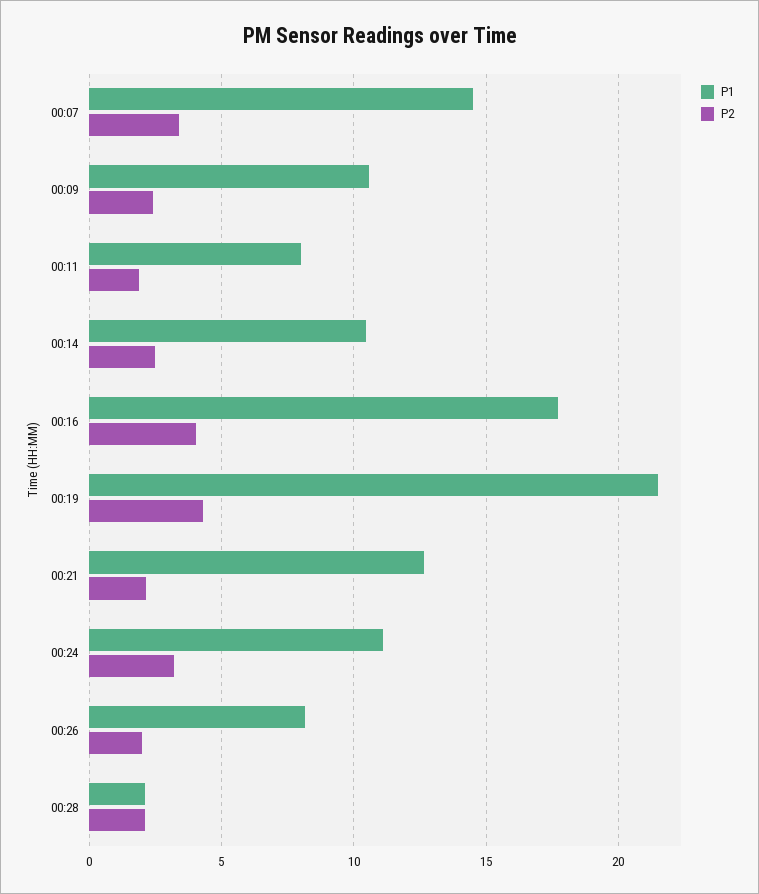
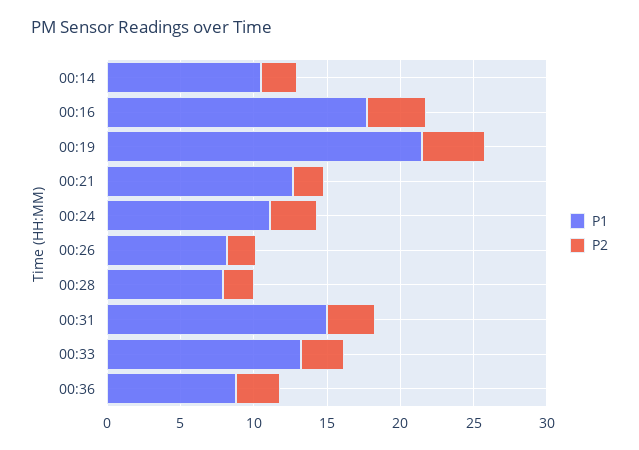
P1, 00:07: 14.5 -> none
P2, 00:07: 3.5 -> none
P1, 00:09: 10.5 -> none
P2, 00:09: 2.5 -> none
P1, 00:11: 8 -> none
P2, 00:11: 2 -> none
P1, 00:28: 2 -> 8
P1, 00:31: none -> 15
P2, 00:31: none -> 3
P1, 00:33: none -> 13
P2, 00:33: none -> 3
P1, 00:36: none -> 9
P2, 00:36: none -> 3

